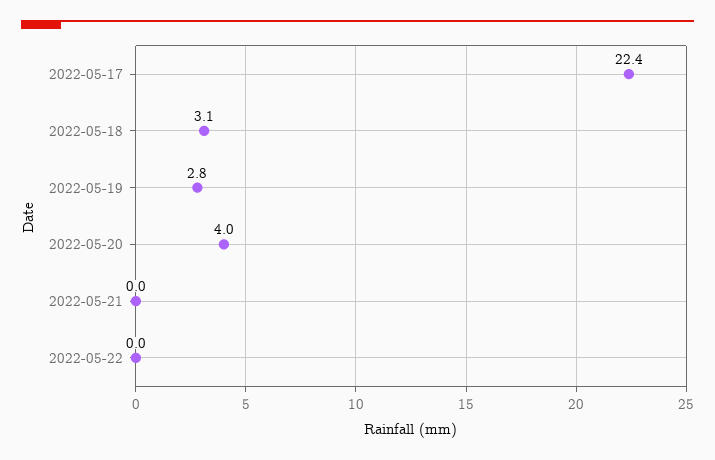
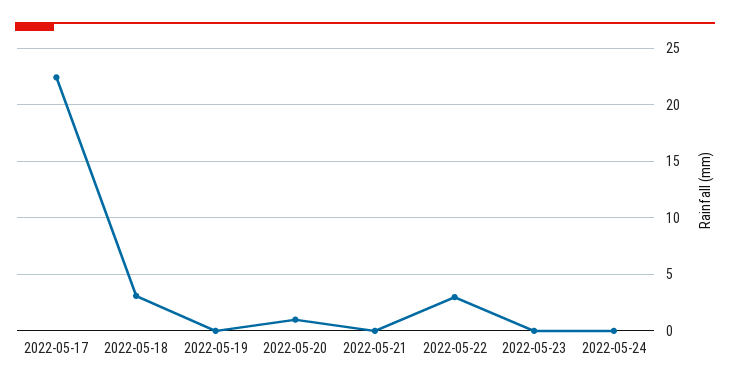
2022-05-19: 2.8 -> 0
2022-05-20: 4 -> 1
2022-05-22: 0 -> 3
2022-05-23: none -> 0
2022-05-24: none -> 0

